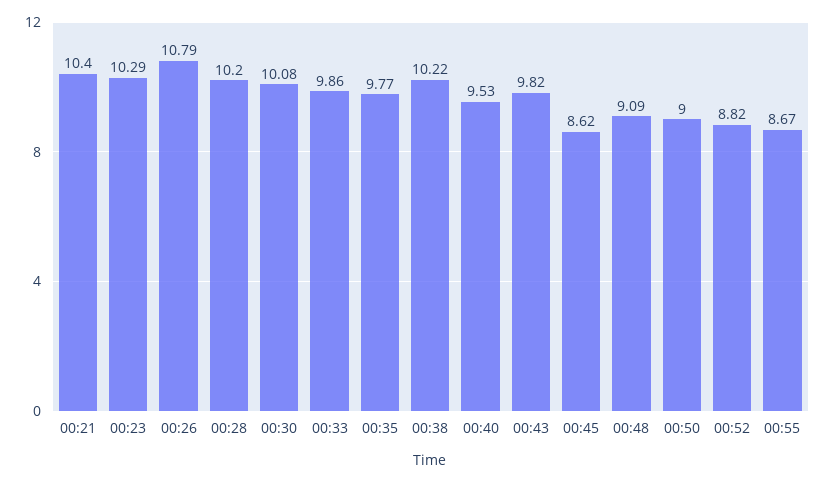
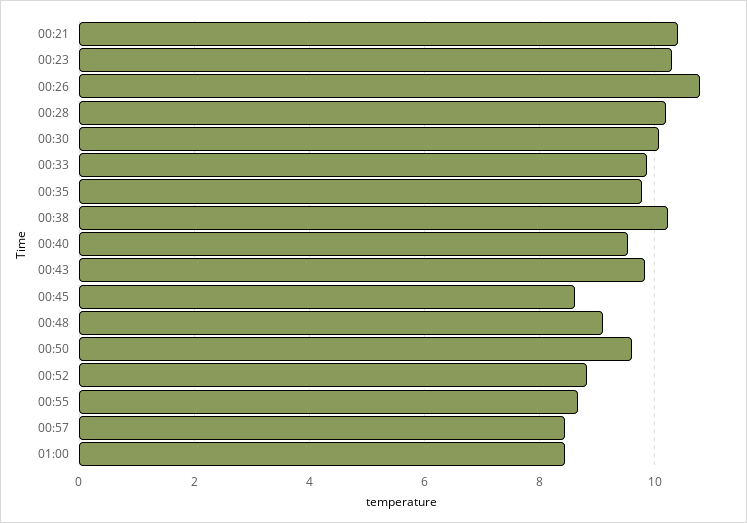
00:50: 9 -> 9.6
00:57: none -> 8.4
01:00: none -> 8.4

